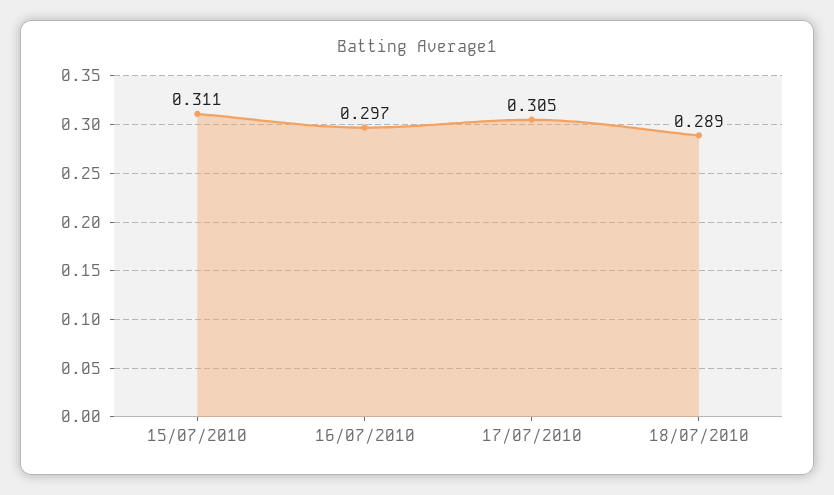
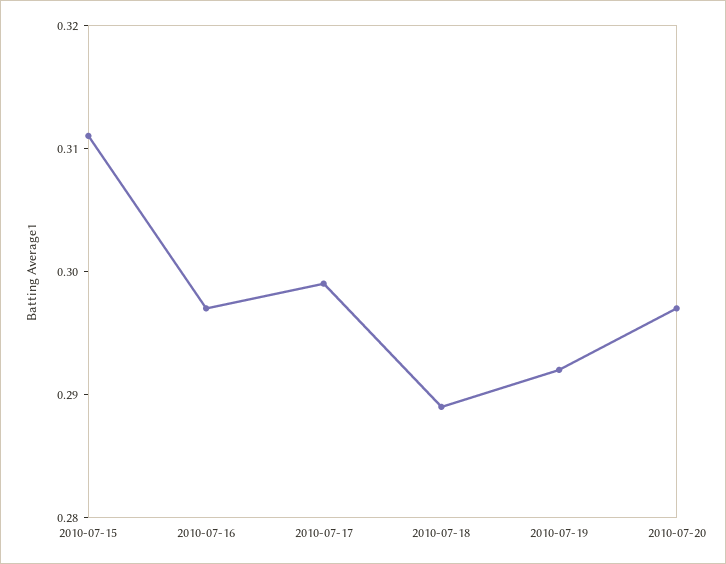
17/07/2010: 0.305 -> 0.299
2010-07-19: none -> 0.292
2010-07-20: none -> 0.297

